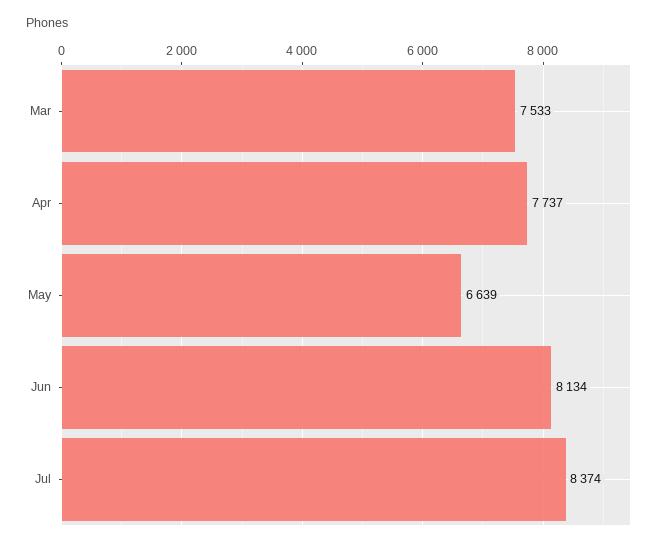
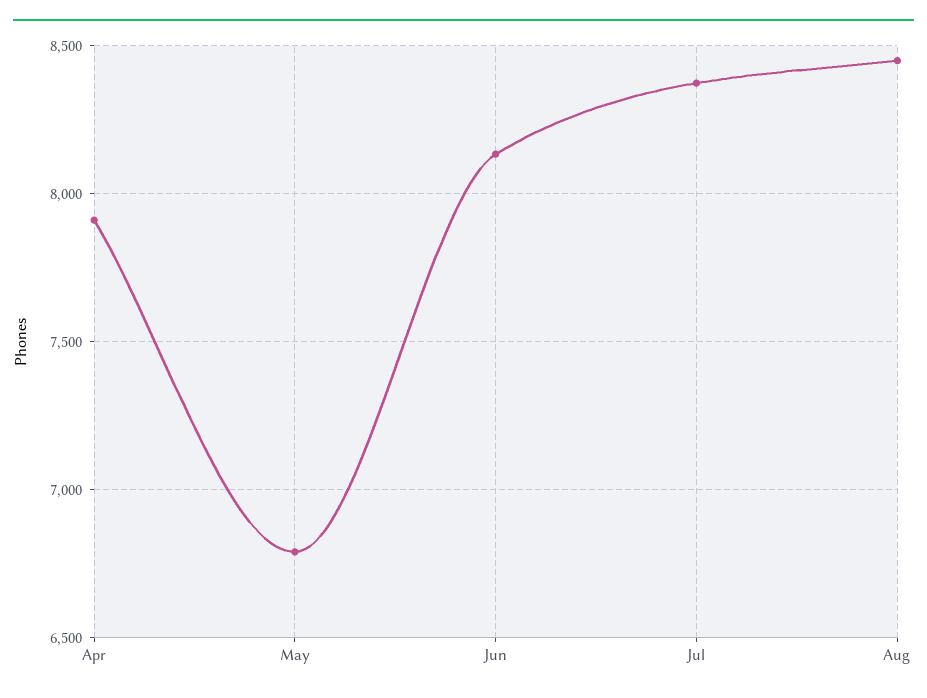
Mar: 7533 -> none
Apr: 7737 -> 7900
May: 6639 -> 6800
Aug: none -> 8450

